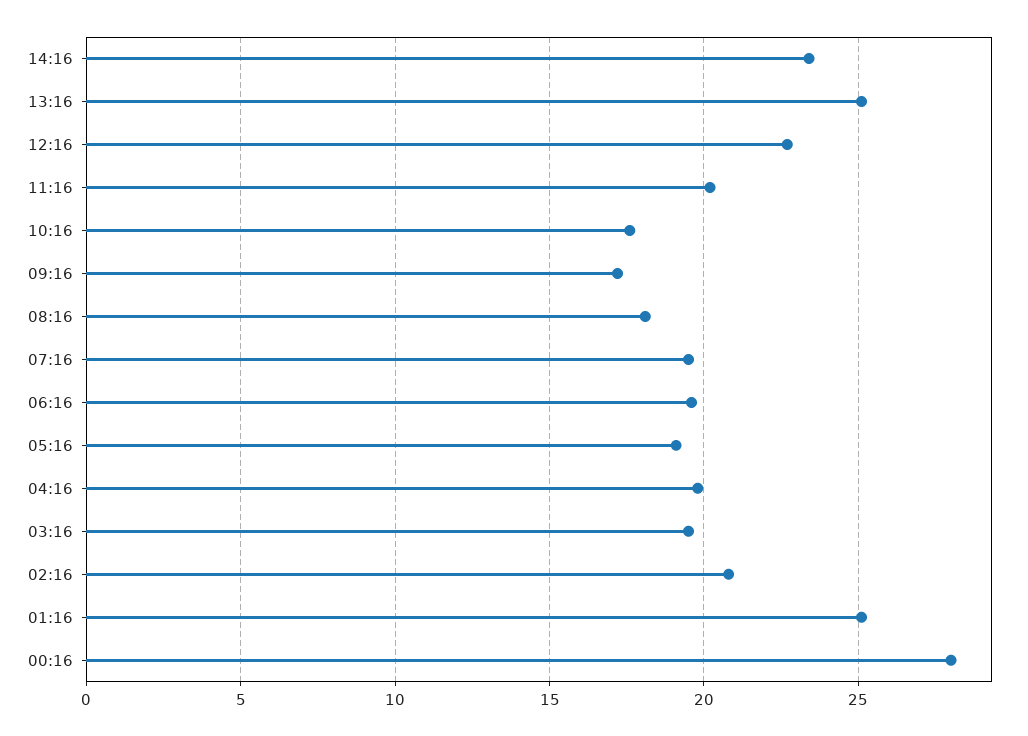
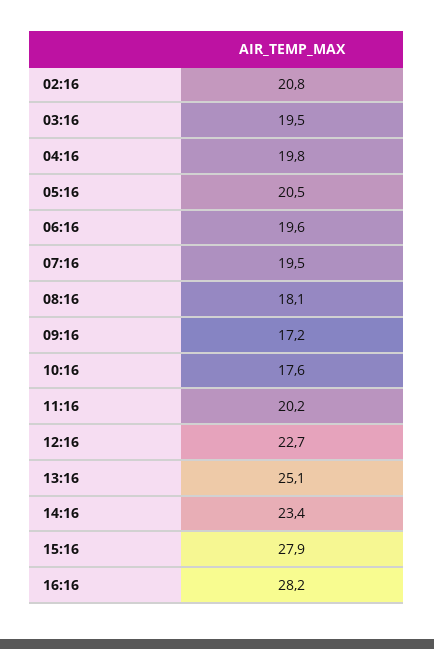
05:16: 19 -> 20.5
01:16: 25 -> none
00:16: 28 -> none
15:16: none -> 27.9
16:16: none -> 28.2

